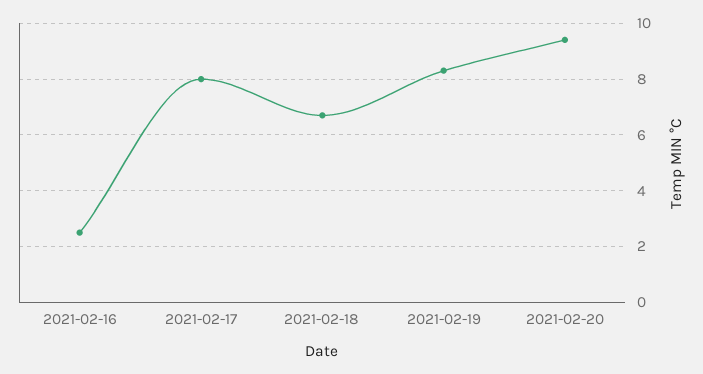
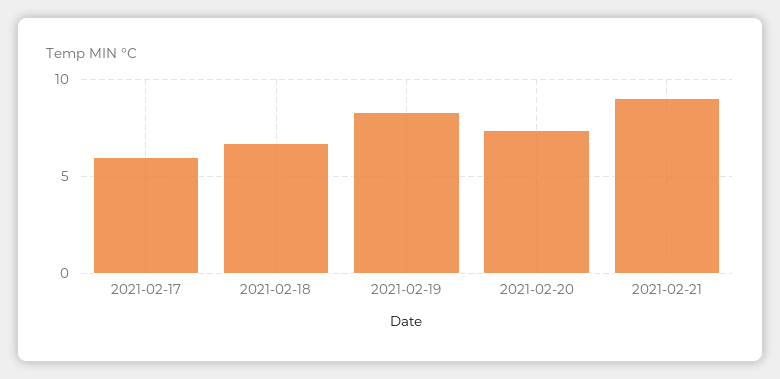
2021-02-16: 2.5 -> none
2021-02-17: 8 -> 6
2021-02-20: 9.5 -> 7.5
2021-02-21: none -> 9

